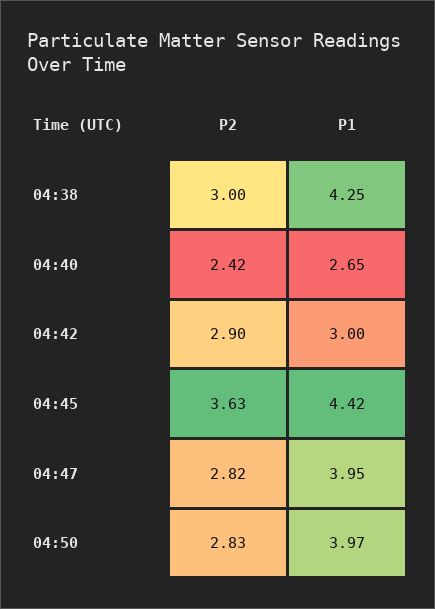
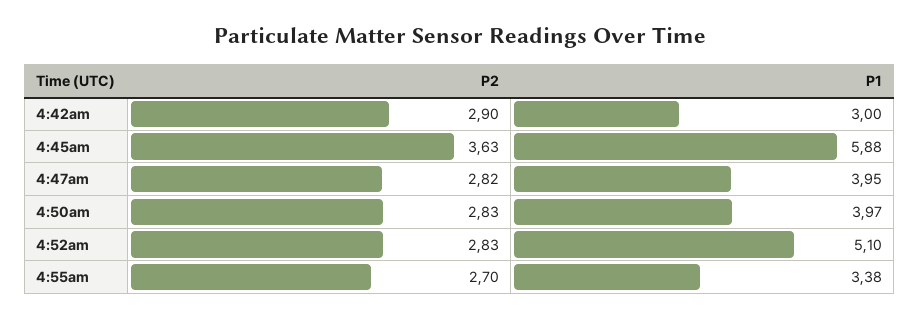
P2, 04:38: 3 -> none
P1, 04:38: 4.25 -> none
P2, 04:40: 2.42 -> none
P1, 04:40: 2.65 -> none
P1, 04:45: 4.42 -> 5.88
P2, 4:52am: none -> 2.83
P1, 4:52am: none -> 5.1
P2, 4:55am: none -> 2.7
P1, 4:55am: none -> 3.38

